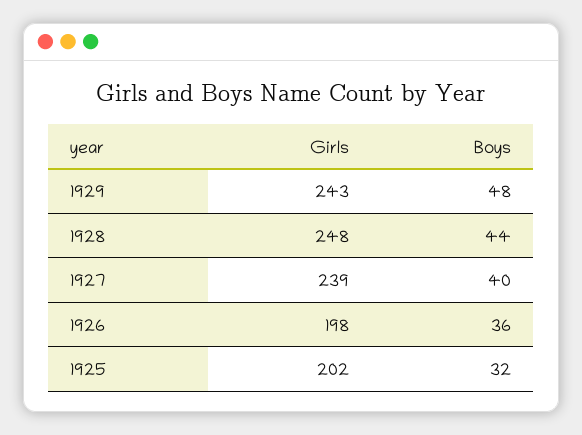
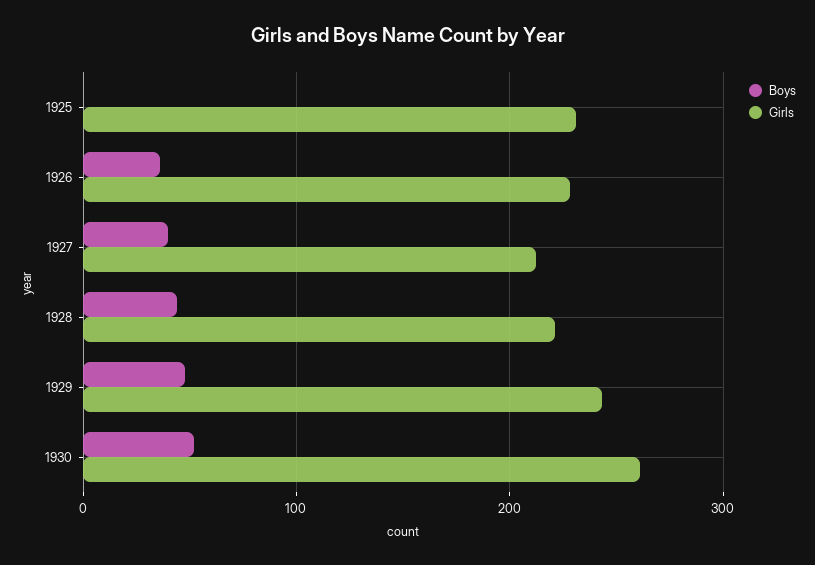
Girls, 1928: 248 -> 220
Girls, 1927: 239 -> 210
Girls, 1926: 198 -> 230
Girls, 1925: 202 -> 230
Boys, 1925: 32 -> 0
Boys, 1930: none -> 50
Girls, 1930: none -> 260

